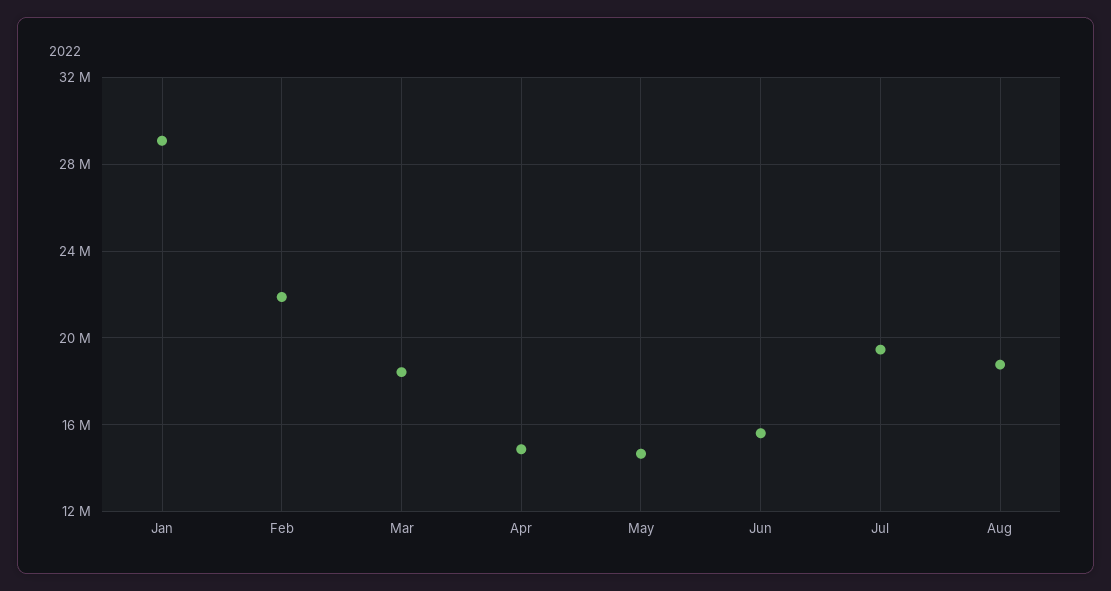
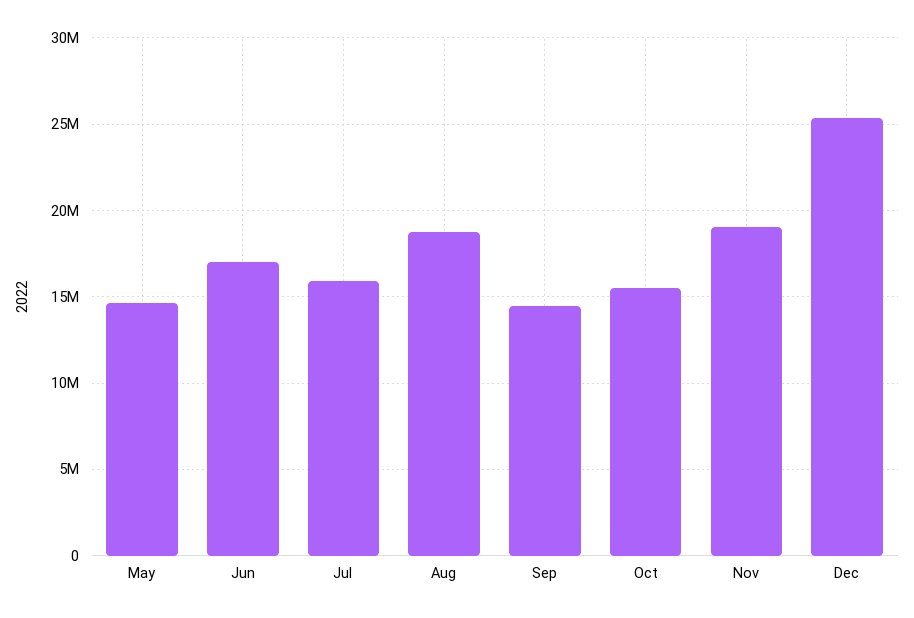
Jan: 29000000 -> none
Feb: 22000000 -> none
Mar: 18500000 -> none
Apr: 15000000 -> none
Jun: 15500000 -> 17000000
Jul: 19500000 -> 16000000
Sep: none -> 14500000
Oct: none -> 15500000
Nov: none -> 19000000
Dec: none -> 25500000

